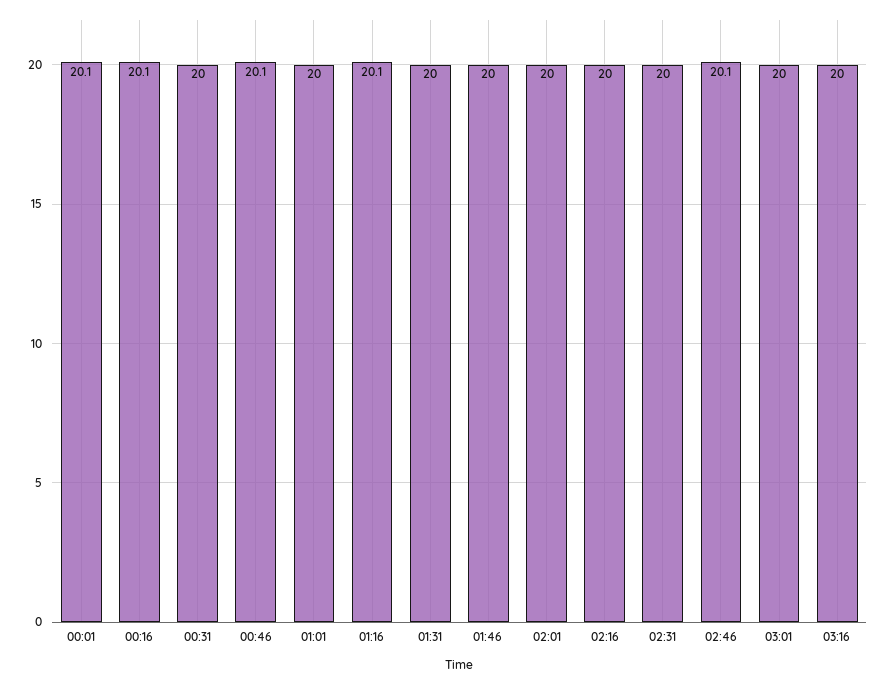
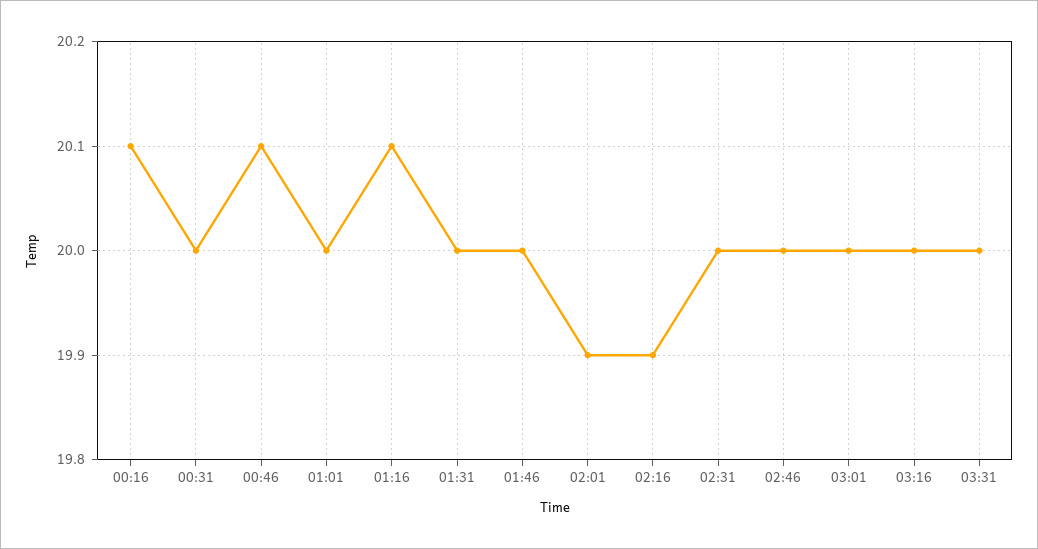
00:01: 20.1 -> none
02:01: 20 -> 19.9
02:16: 20 -> 19.9
02:46: 20.1 -> 20
03:31: none -> 20

